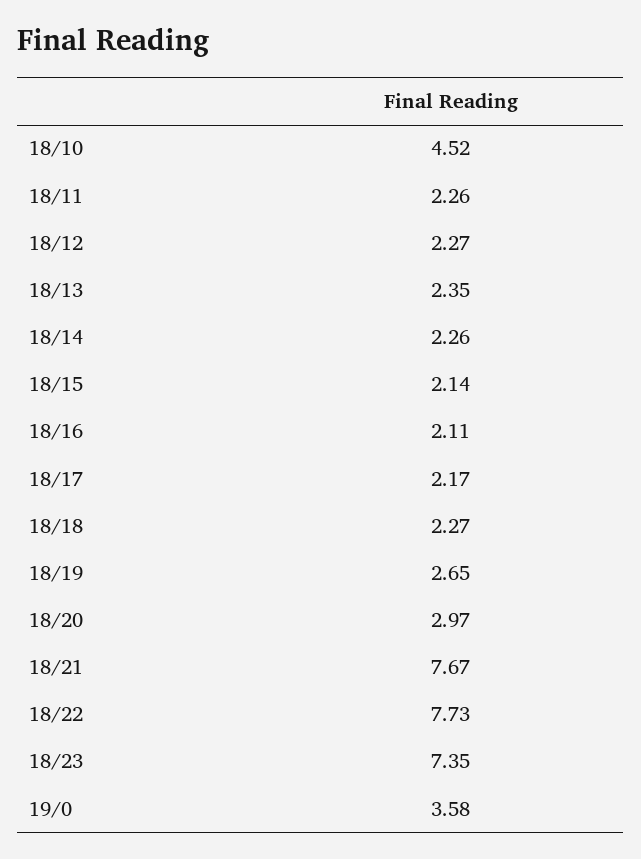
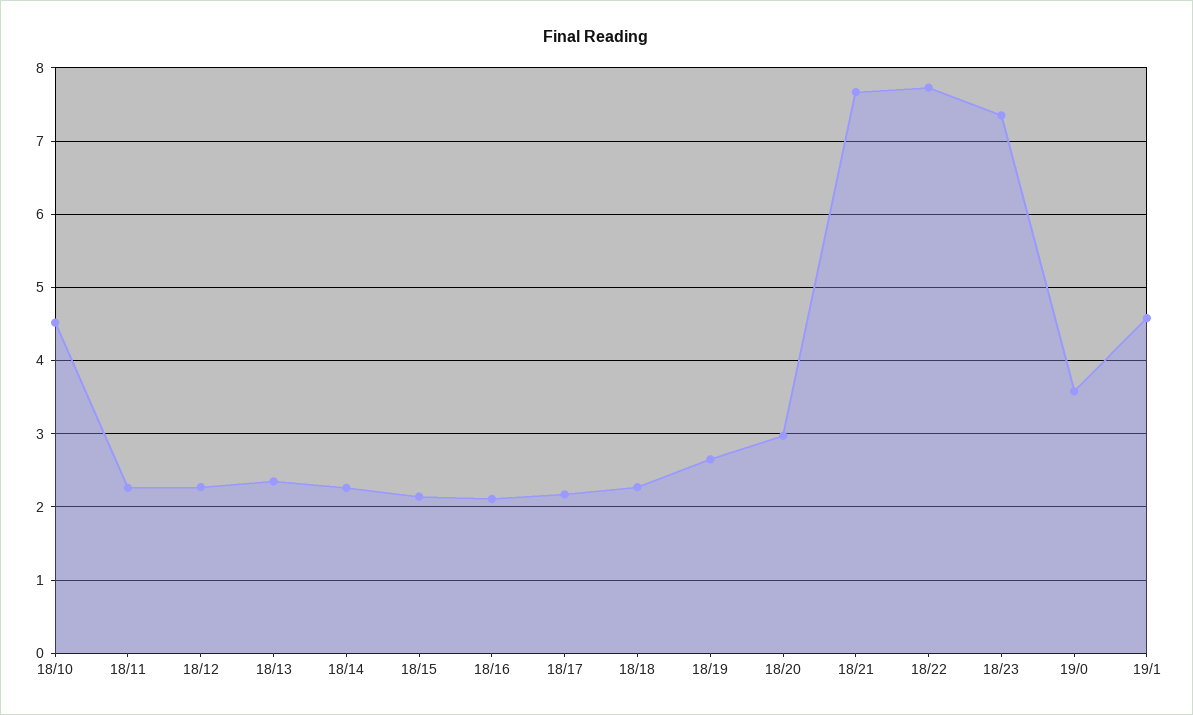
19/1: none -> 4.6

